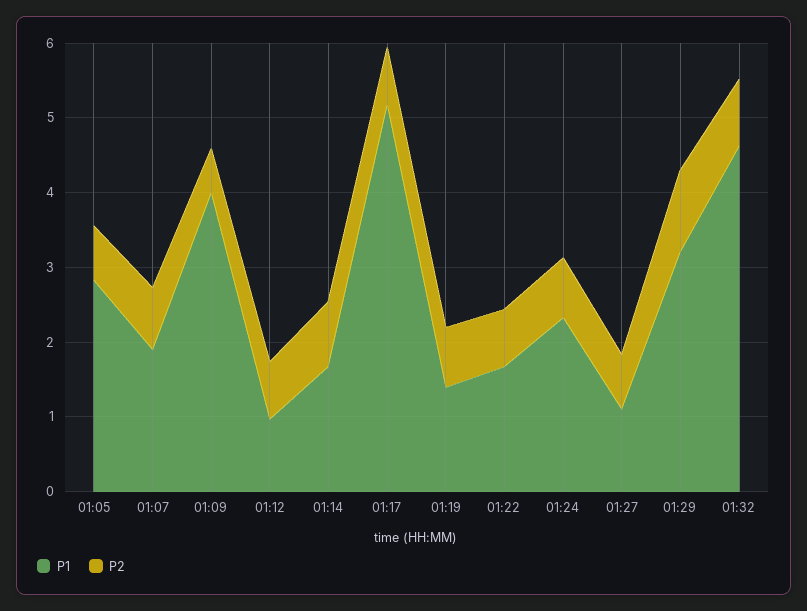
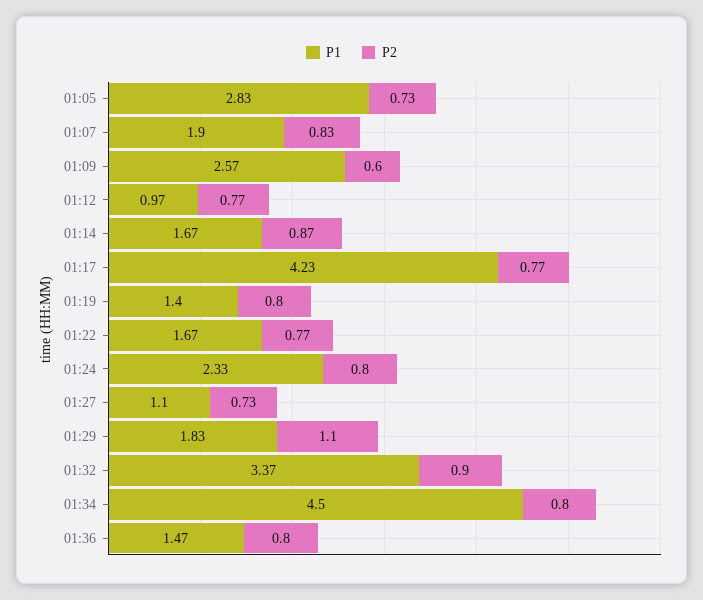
P1, 01:09: 4 -> 2.57
P1, 01:17: 5.2 -> 4.23
P1, 01:29: 3.2 -> 1.83
P1, 01:32: 4.6 -> 3.37
P1, 01:34: none -> 4.5
P2, 01:34: none -> 0.8
P1, 01:36: none -> 1.47
P2, 01:36: none -> 0.8

